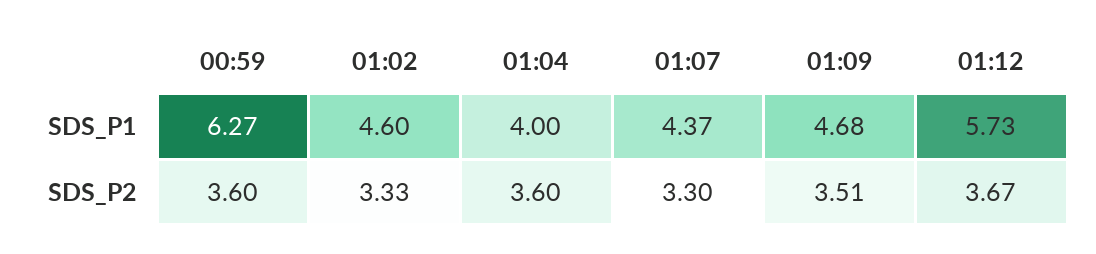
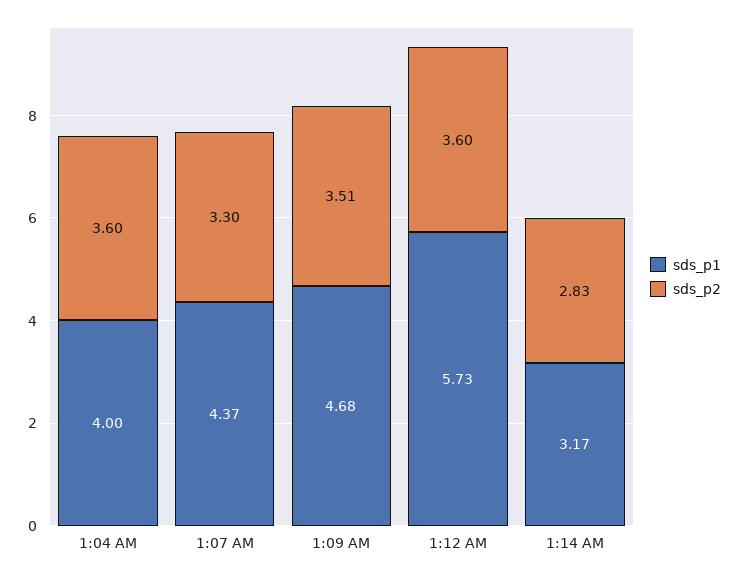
SDS_P1, 00:59: 6.27 -> none
SDS_P1, 01:02: 4.6 -> none
SDS_P2, 00:59: 3.6 -> none
SDS_P2, 01:02: 3.33 -> none
SDS_P2, 01:12: 3.67 -> 3.6
SDS_P1, 1:14 AM: none -> 3.17
SDS_P2, 1:14 AM: none -> 2.83

